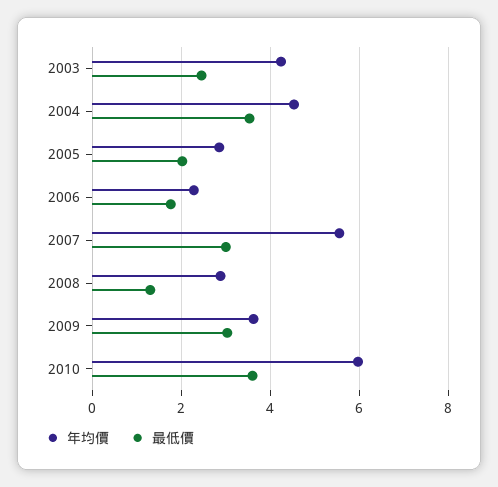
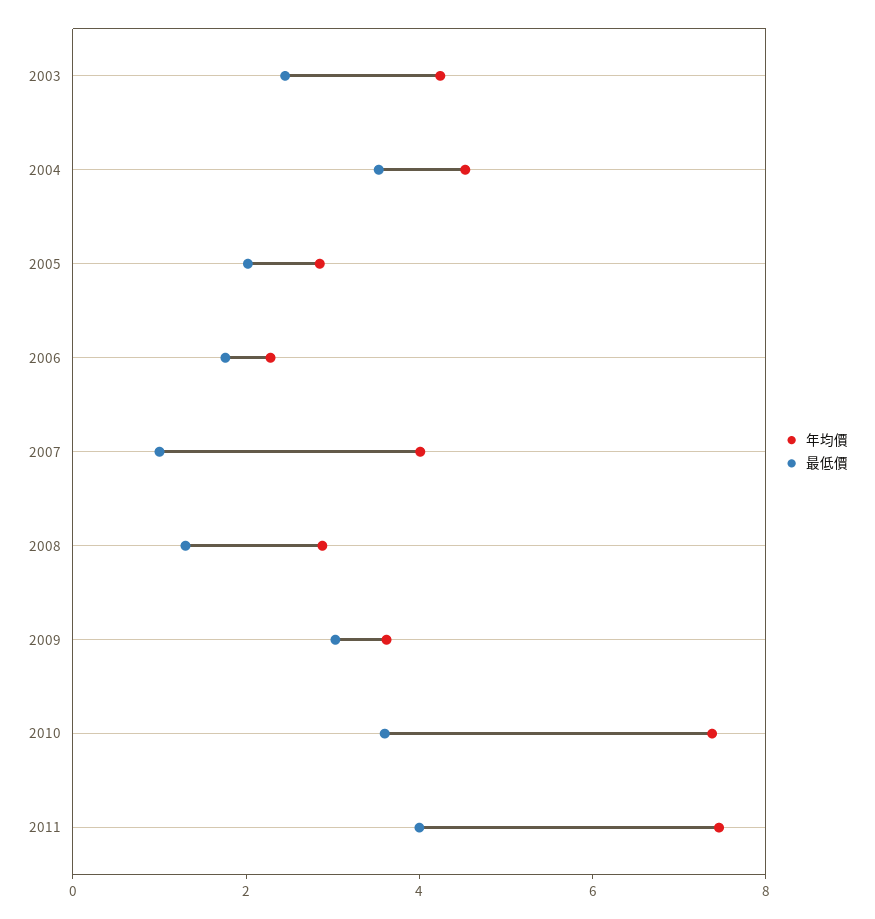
年均價, 2007: 5.6 -> 4
最低價, 2007: 3 -> 1
年均價, 2010: 6 -> 7.5
年均價, 2011: none -> 7.5
最低價, 2011: none -> 4

